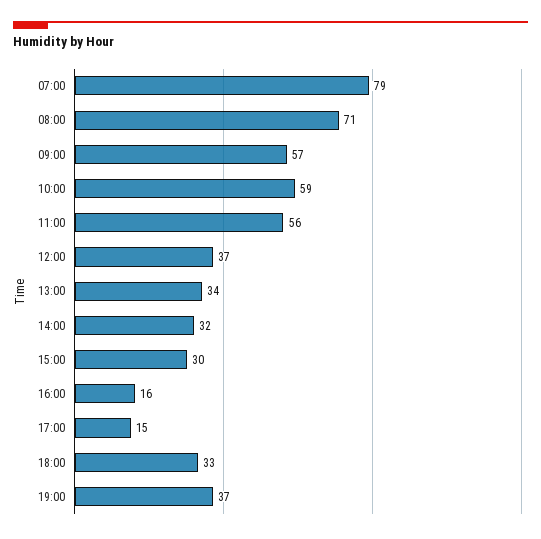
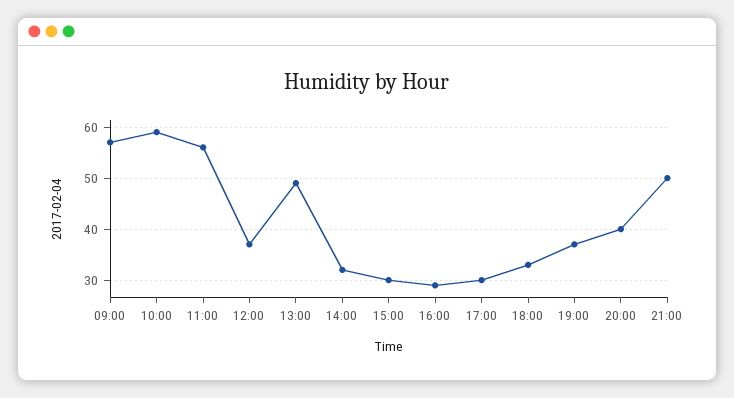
07:00: 79 -> none
08:00: 71 -> none
13:00: 34 -> 50
16:00: 16 -> 30
17:00: 15 -> 30
20:00: none -> 40
21:00: none -> 50

